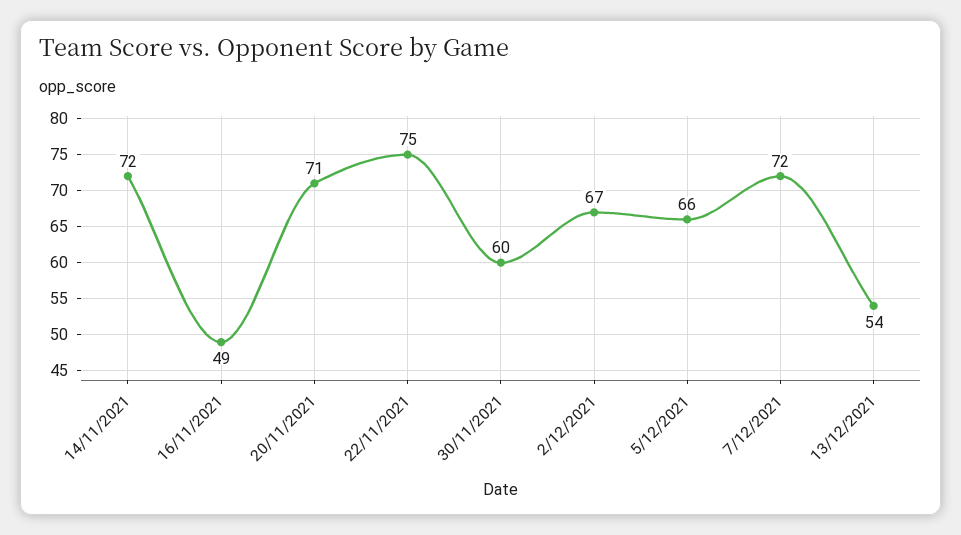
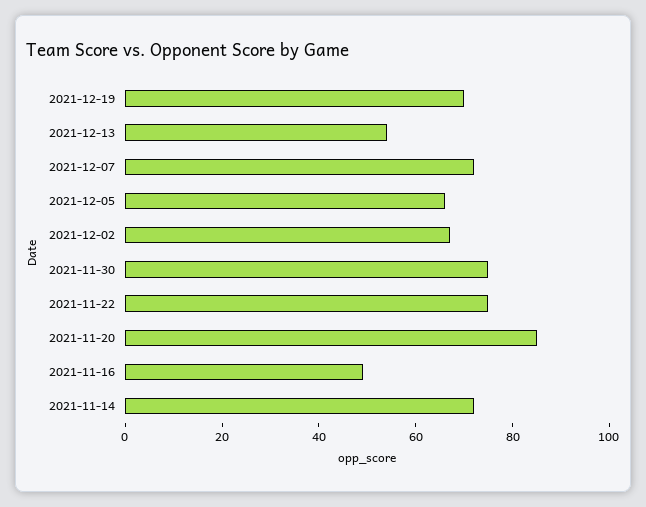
20/11/2021: 71 -> 85
30/11/2021: 60 -> 75
2021-12-19: none -> 70

